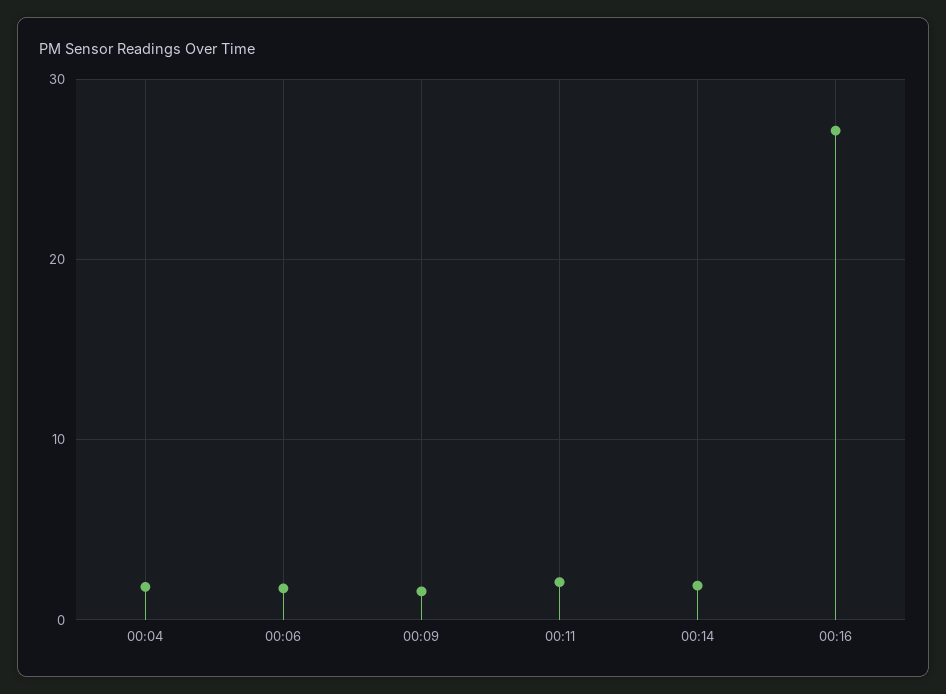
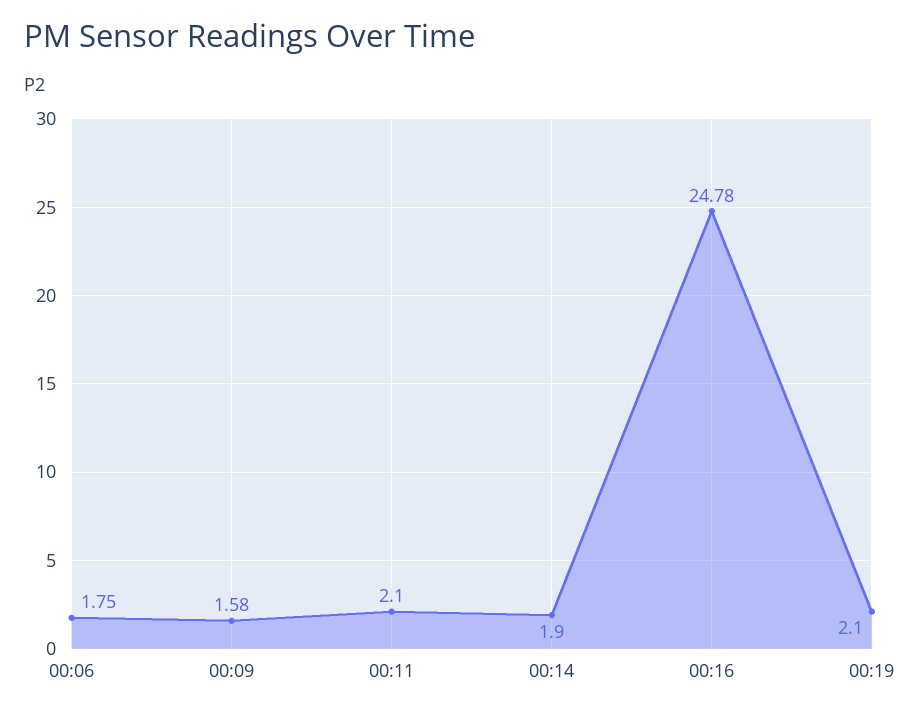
00:04: 2 -> none
00:16: 27 -> 24.78
00:19: none -> 2.1

